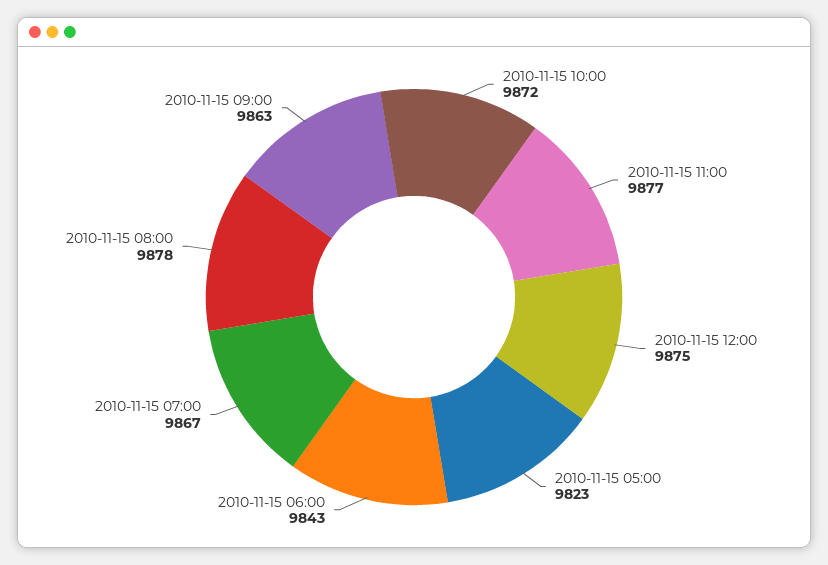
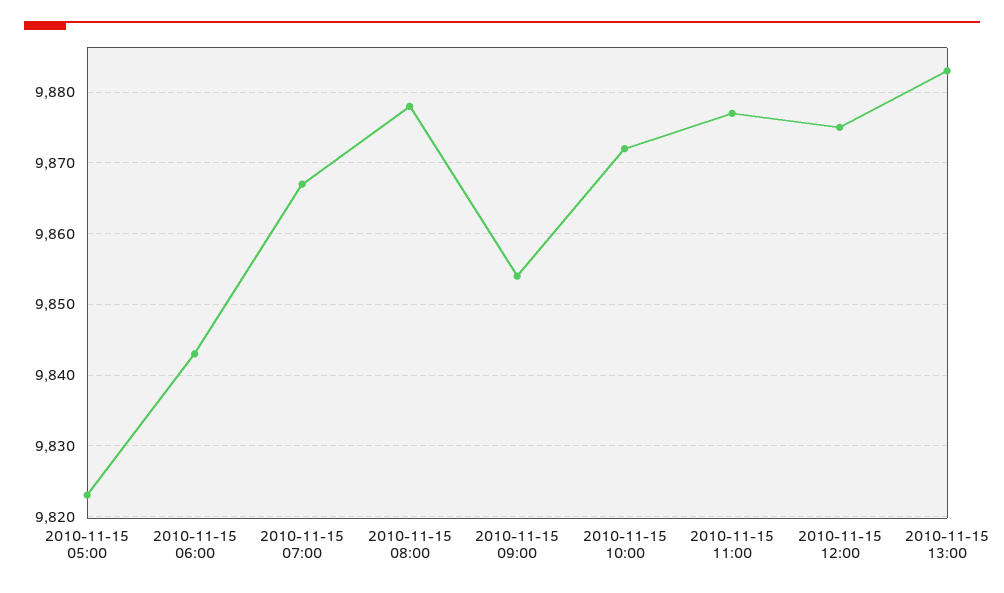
2010-11-15 09:00: 9863 -> 9854
2010-11-15 13:00: none -> 9883

